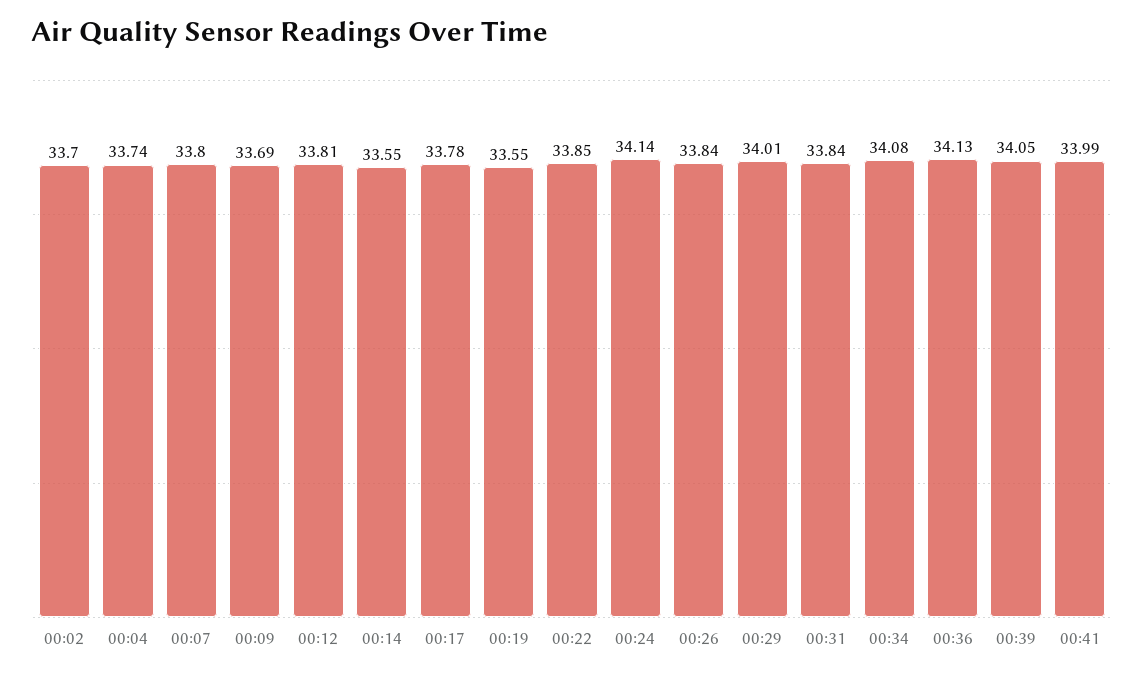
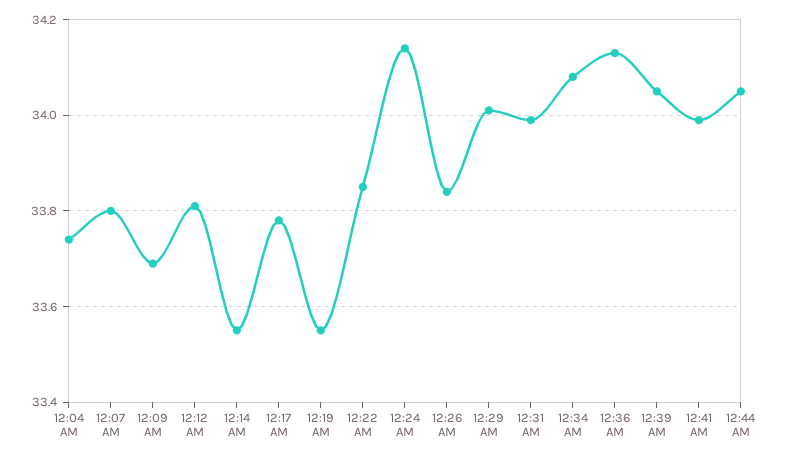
00:02: 33.7 -> none
00:31: 33.84 -> 34
12:44 AM: none -> 34.05

